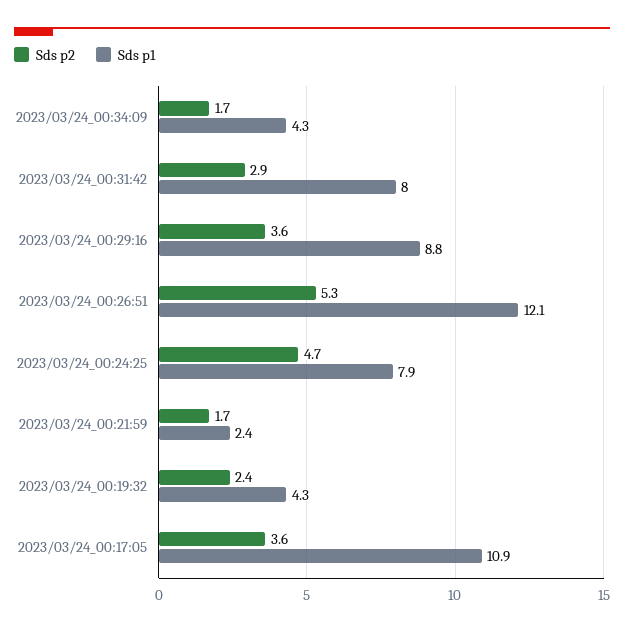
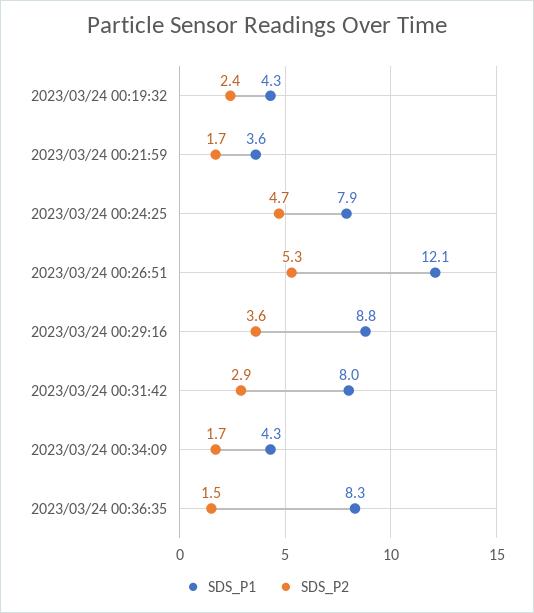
Sds p1, 2023/03/24_00:21:59: 2.4 -> 3.6
Sds p2, 2023/03/24_00:17:05: 3.6 -> none
Sds p1, 2023/03/24_00:17:05: 10.9 -> none
Sds p1, 2023/03/24 00:36:35: none -> 8.3
Sds p2, 2023/03/24 00:36:35: none -> 1.5

